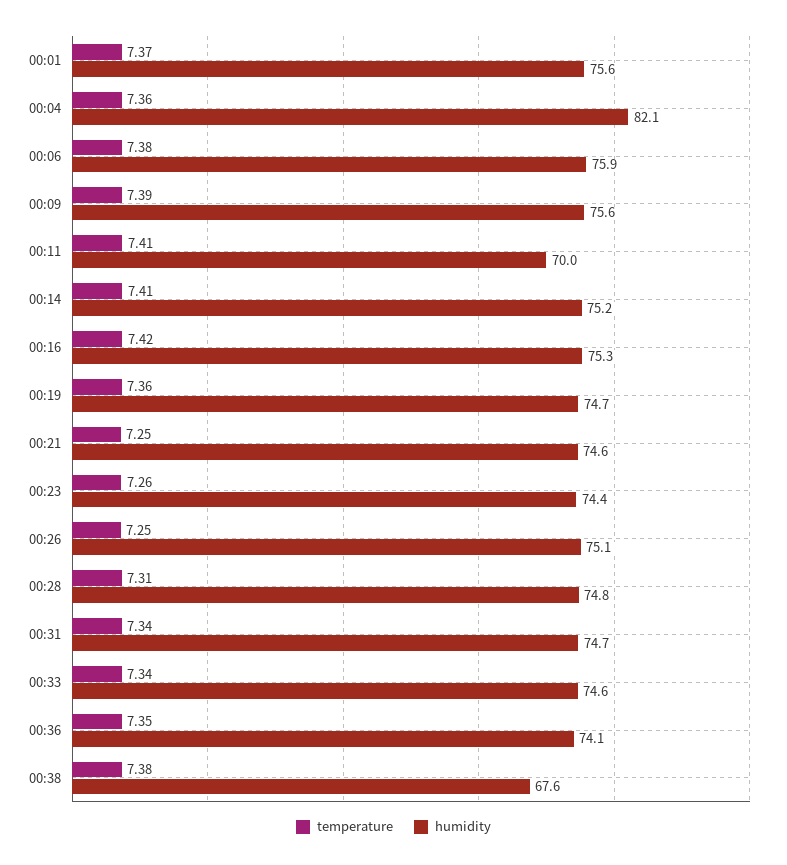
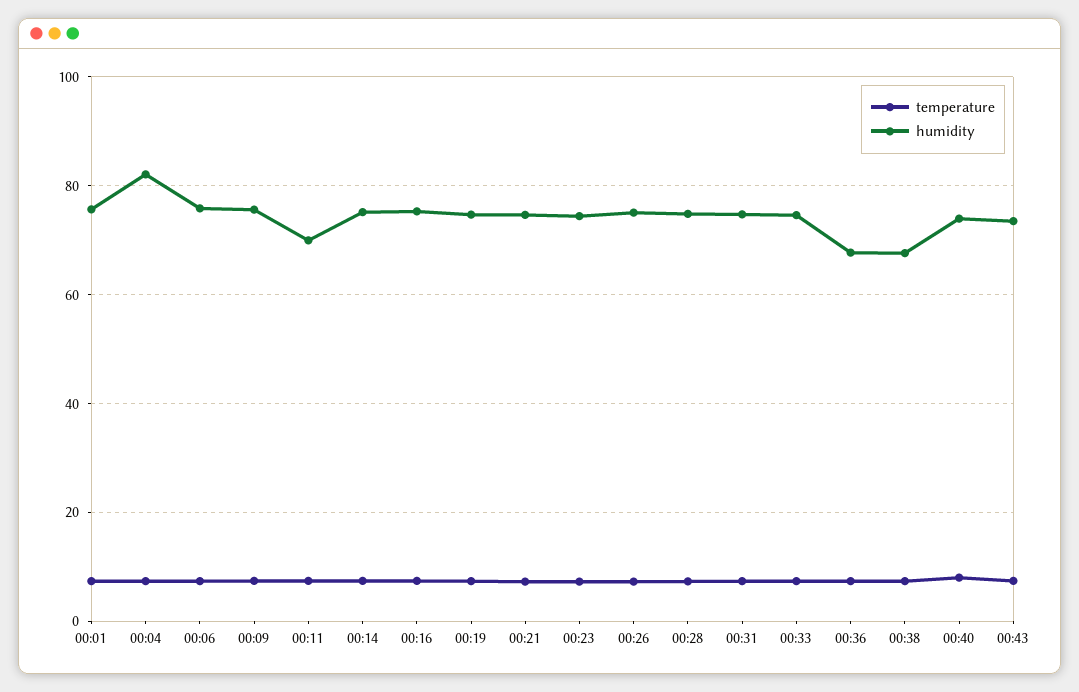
humidity, 00:36: 74.1 -> 68
temperature, 00:40: none -> 8
humidity, 00:40: none -> 74
temperature, 00:43: none -> 8
humidity, 00:43: none -> 74

